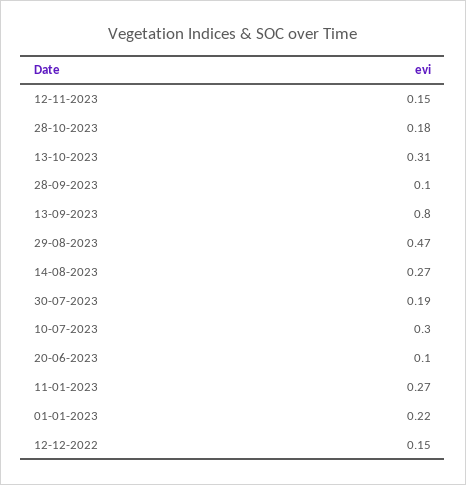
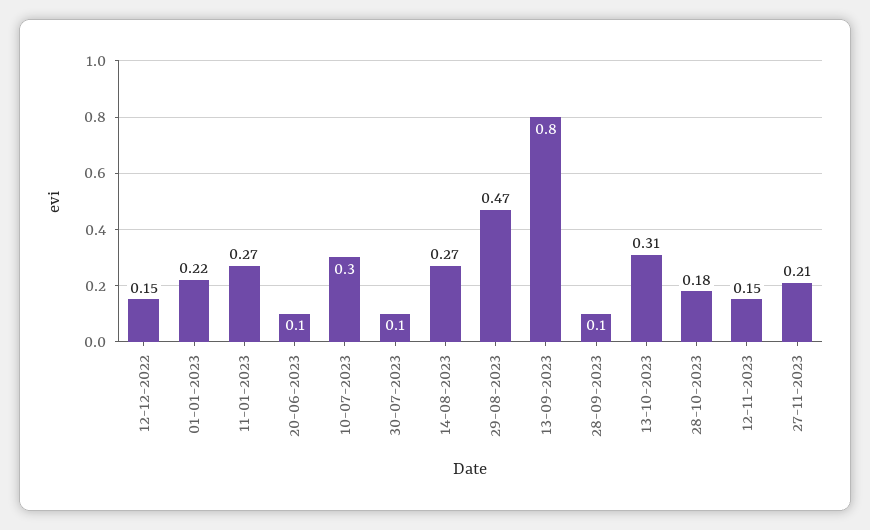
30-07-2023: 0.19 -> 0.1
27-11-2023: none -> 0.21

